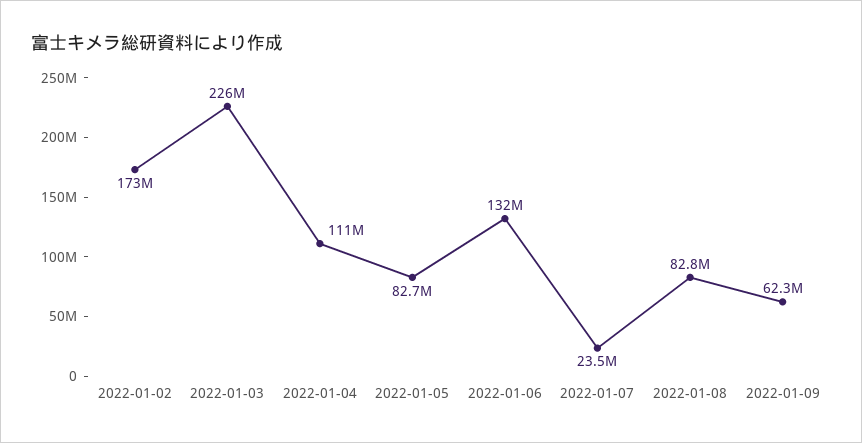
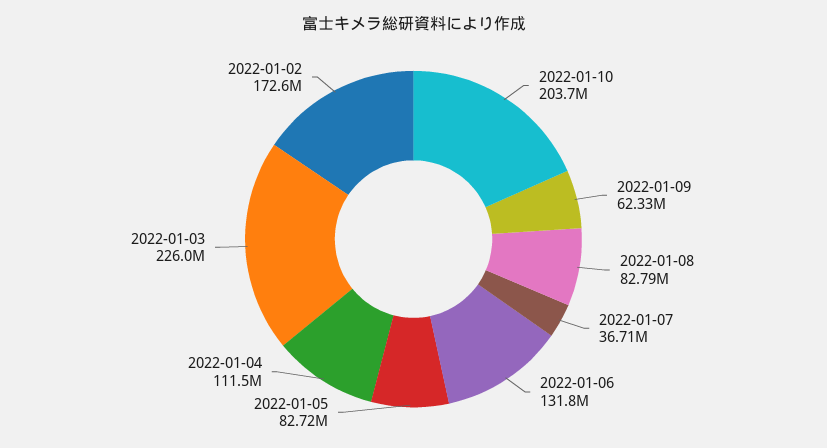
2022-01-07: 23500000 -> 36710000
2022-01-10: none -> 203700000

